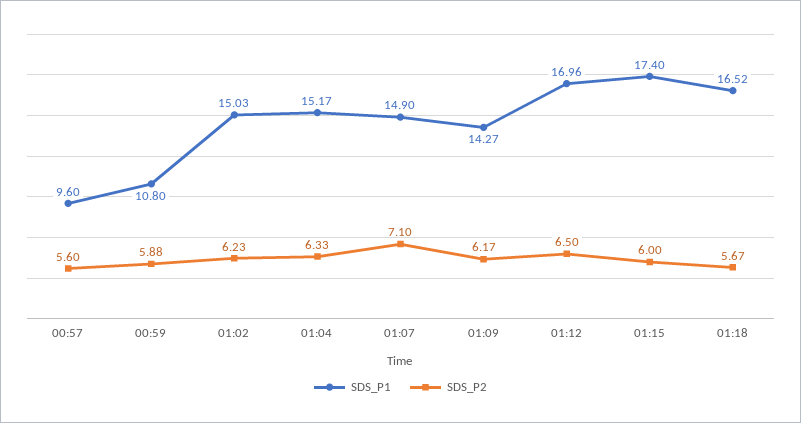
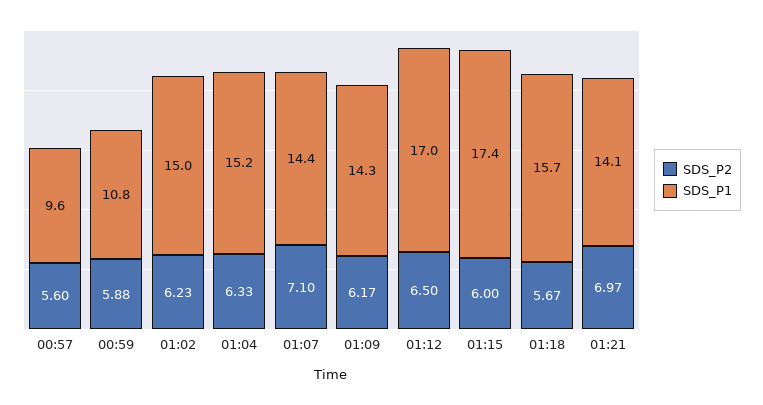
SDS_P1, 01:07: 14.9 -> 14.4
SDS_P1, 01:18: 16.52 -> 15.7
SDS_P2, 01:21: none -> 6.97
SDS_P1, 01:21: none -> 14.1

